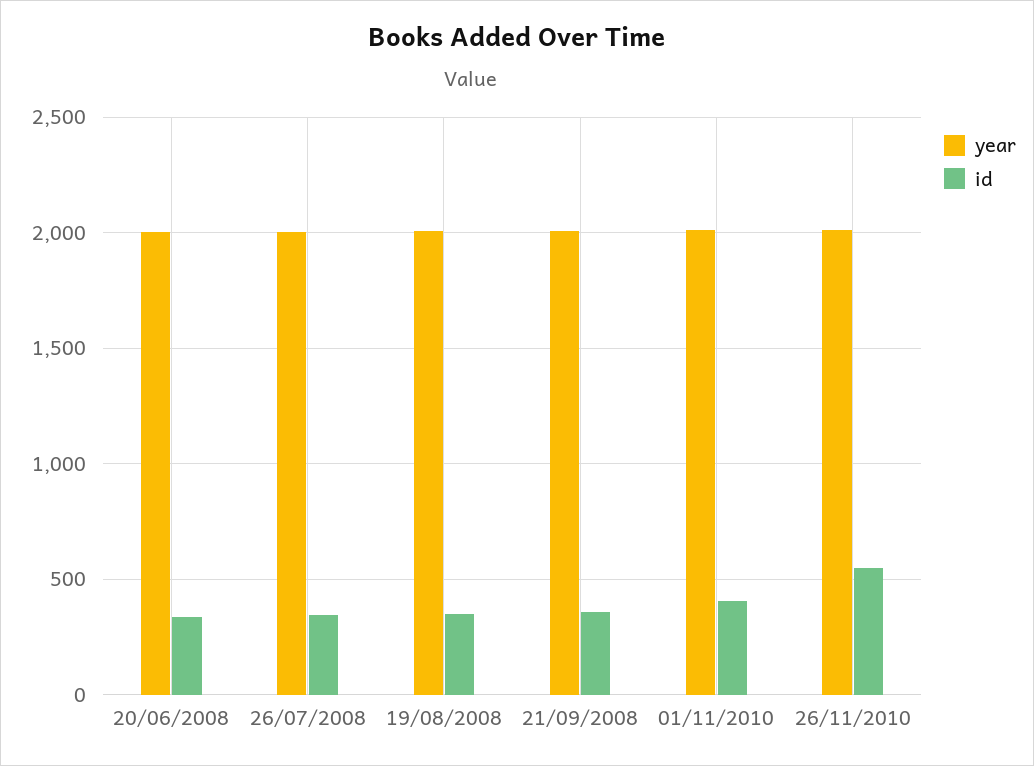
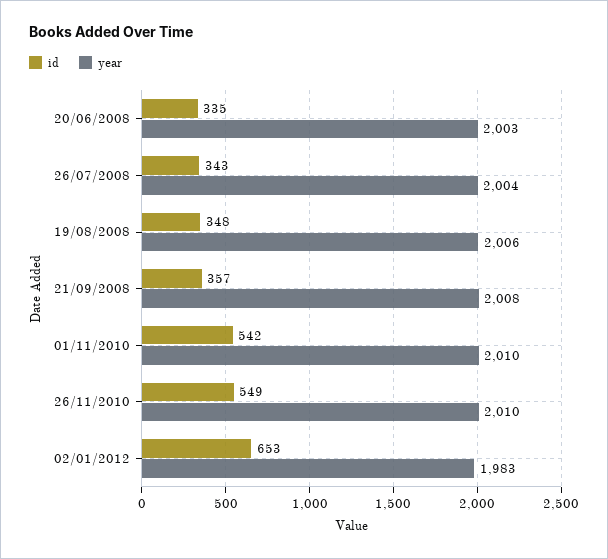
id, 01/11/2010: 400 -> 542
id, 02/01/2012: none -> 653
year, 02/01/2012: none -> 1983

